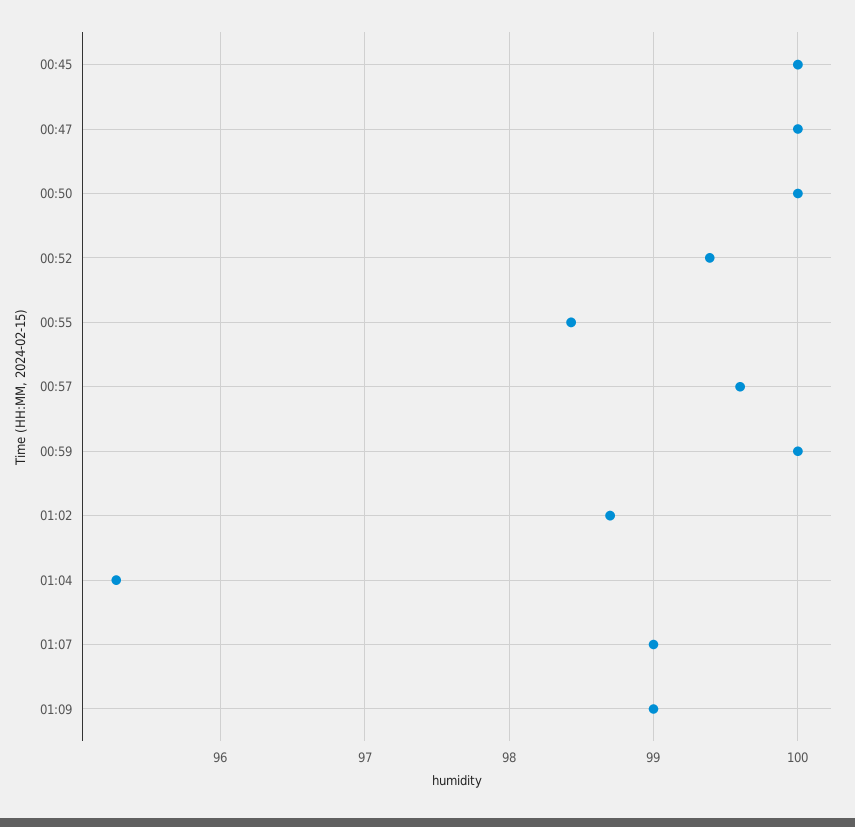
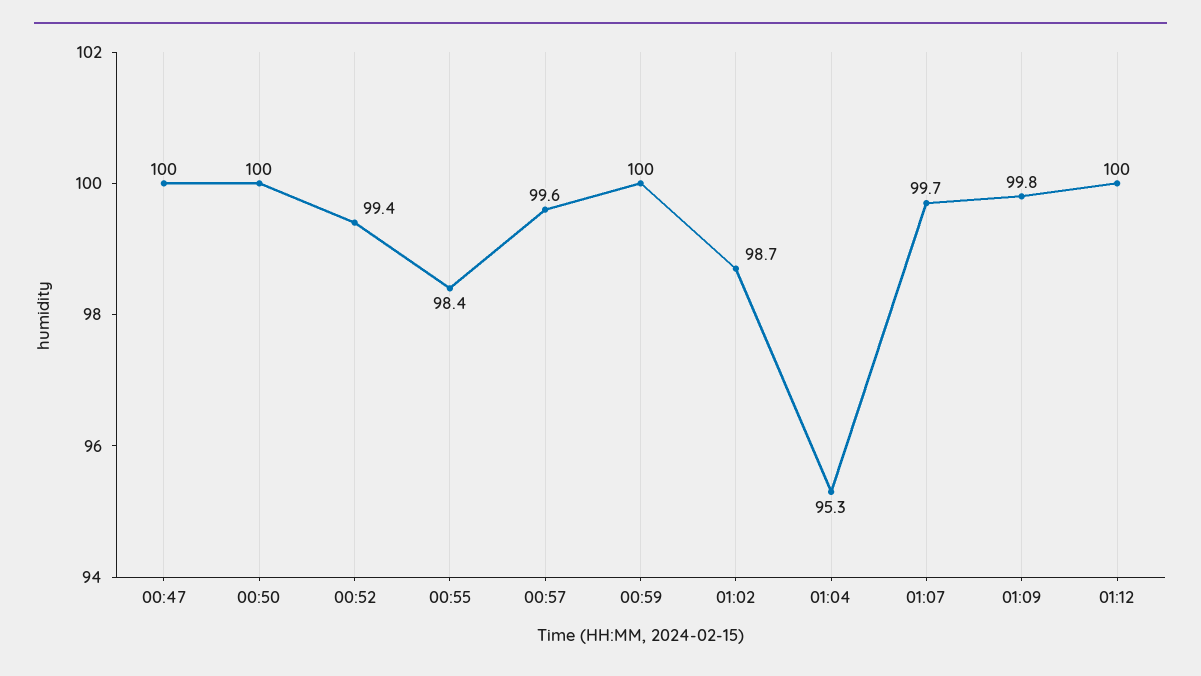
00:45: 100 -> none
01:07: 99 -> 99.7
01:09: 99 -> 99.8
01:12: none -> 100

